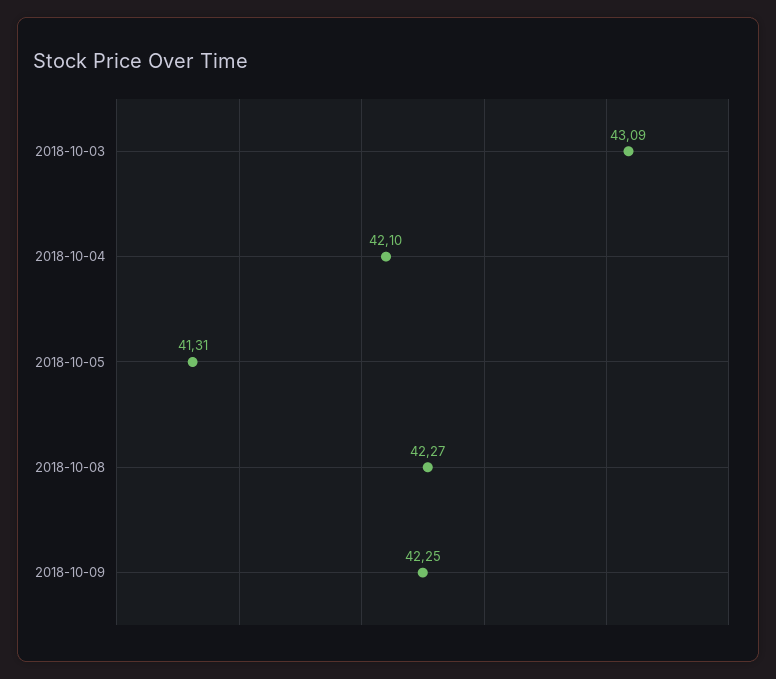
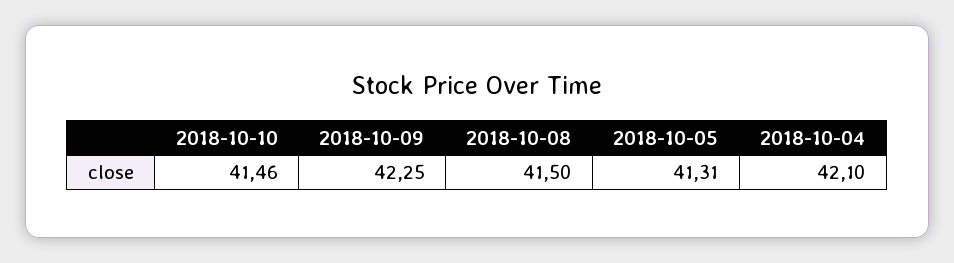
2018-10-03: 43.09 -> none
2018-10-08: 42.27 -> 41.5
2018-10-10: none -> 41.46

